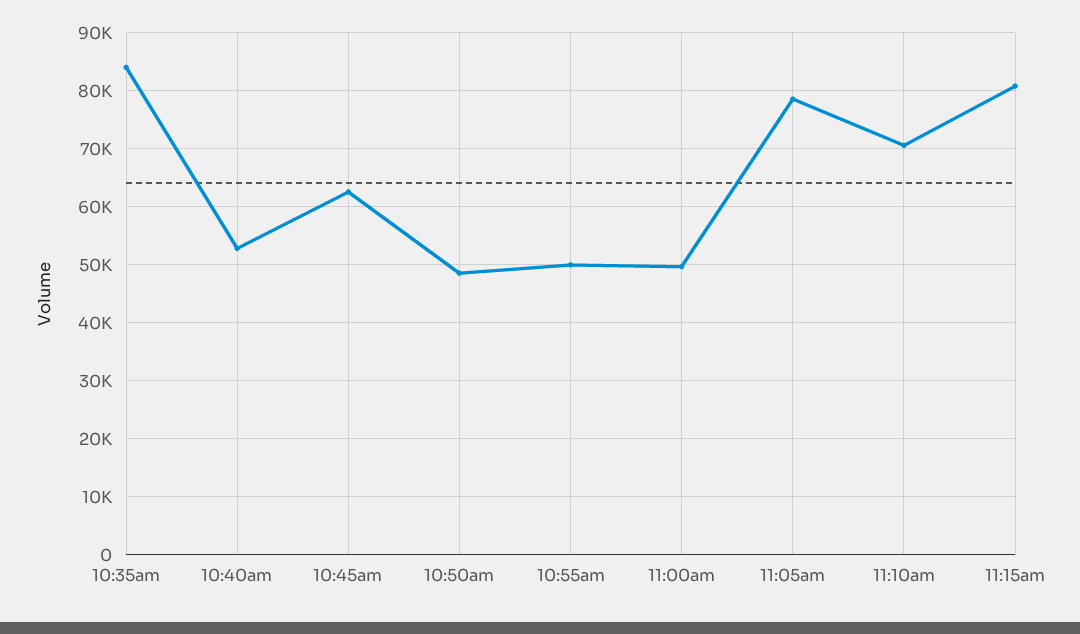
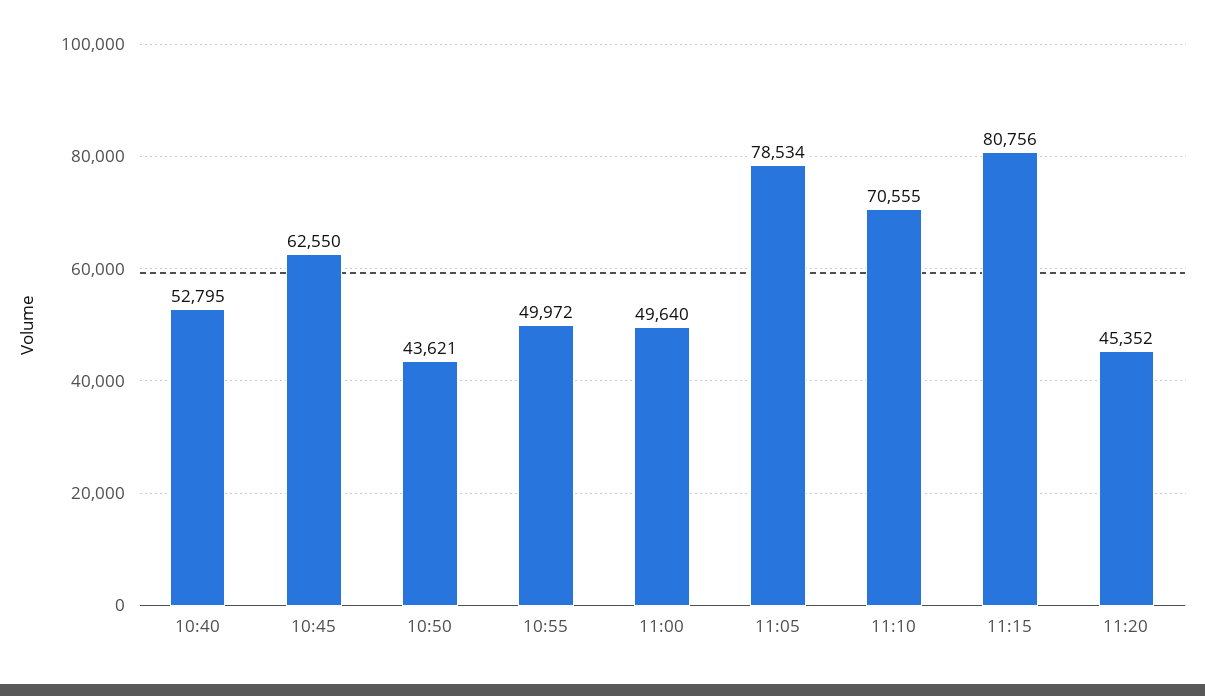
10:35am: 84000 -> none
10:50am: 48000 -> 43621
11:20: none -> 45352

